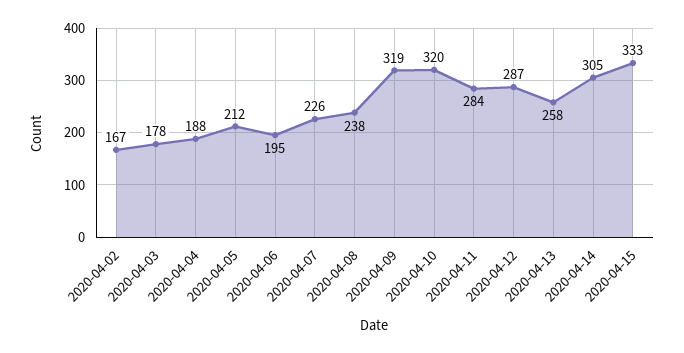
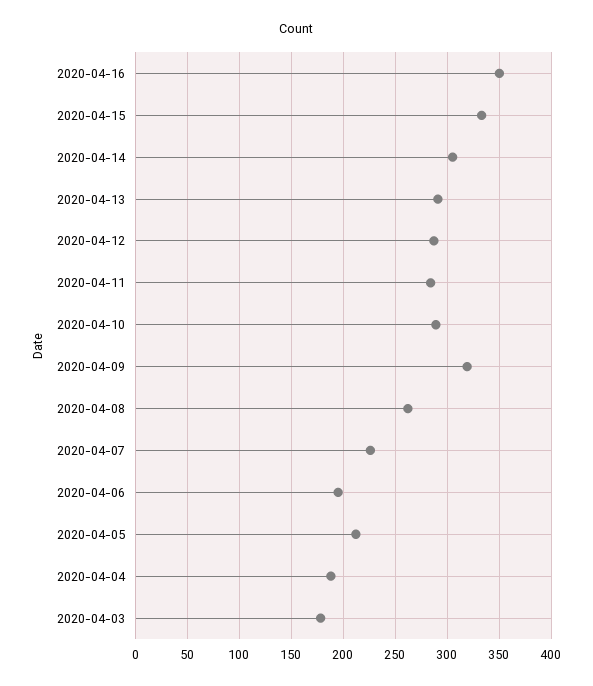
2020-04-02: 167 -> none
2020-04-08: 238 -> 260
2020-04-10: 320 -> 290
2020-04-13: 258 -> 290
2020-04-16: none -> 350

